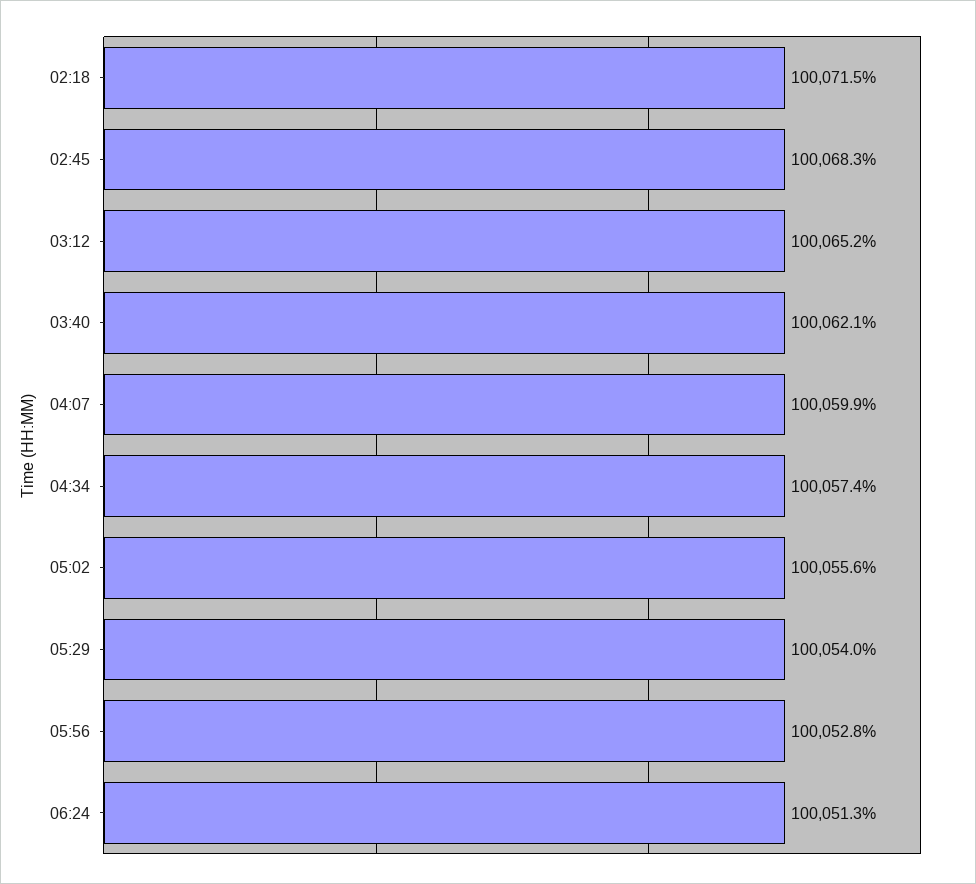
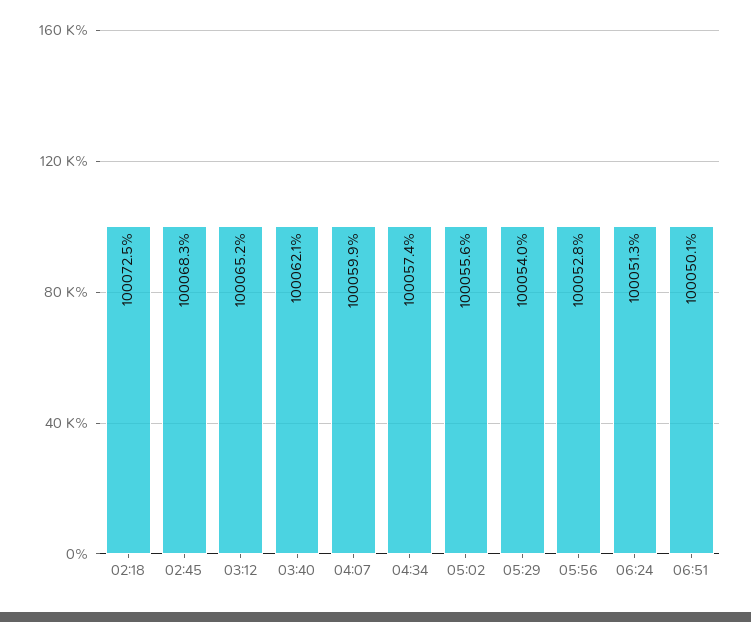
02:18: 100071.5 -> 100072.5
06:51: none -> 100050.1

